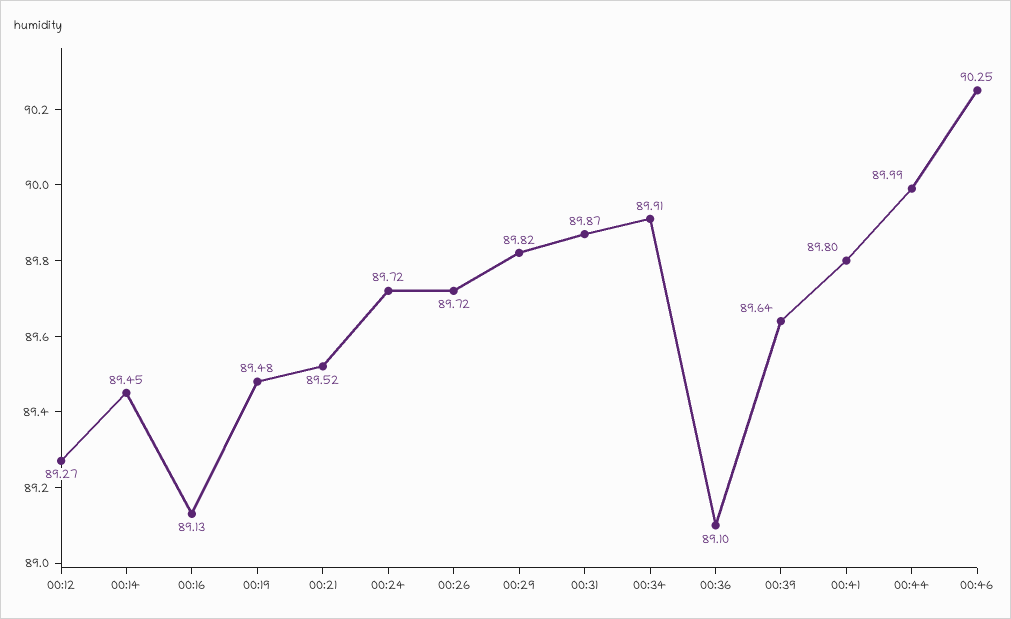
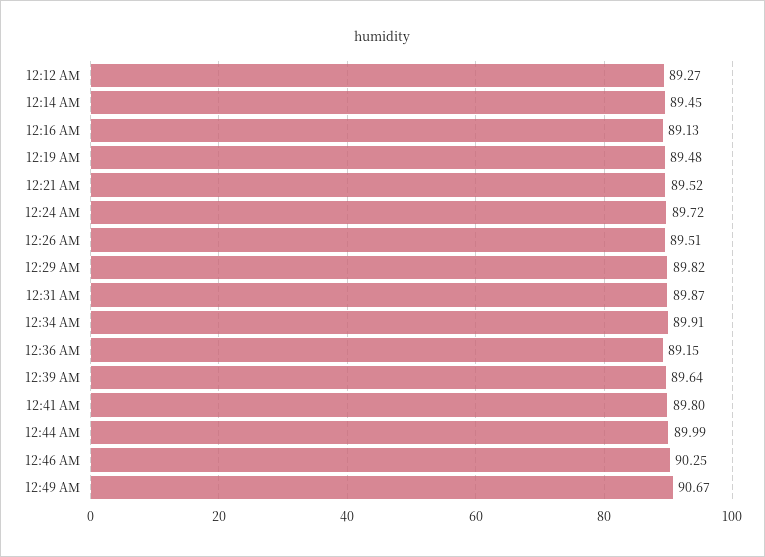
00:26: 89.72 -> 89.51
00:36: 89.1 -> 89.15
12:49 AM: none -> 90.67

